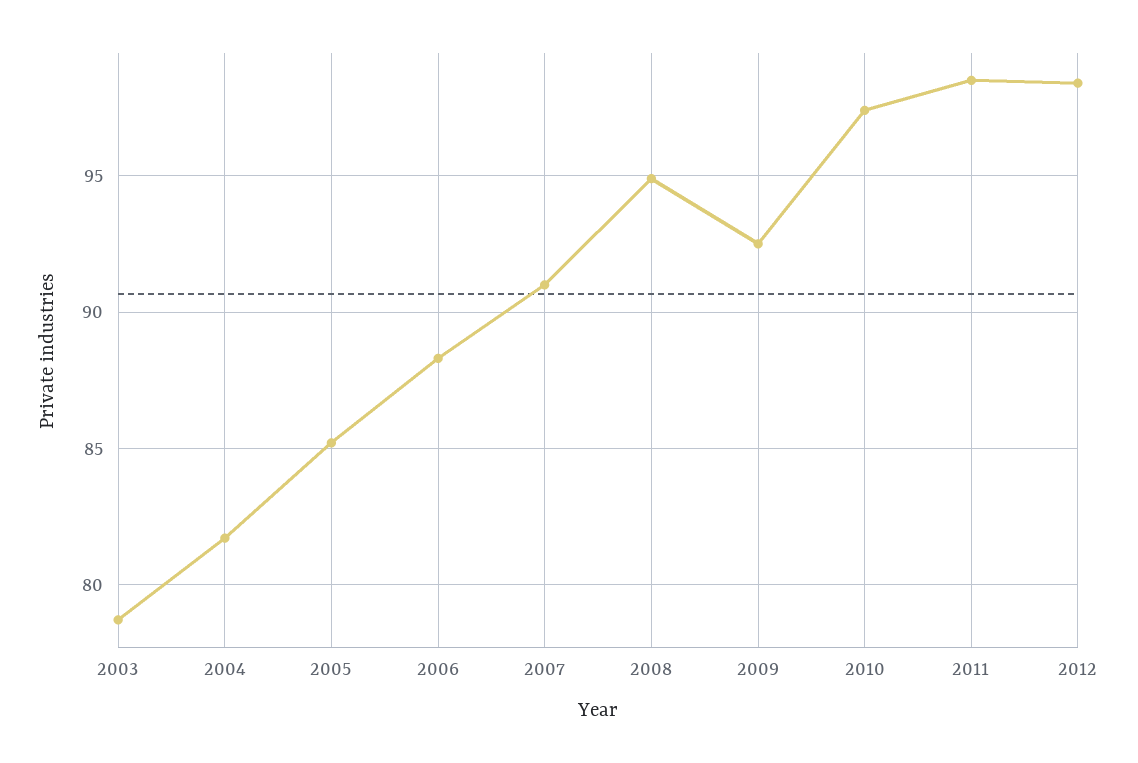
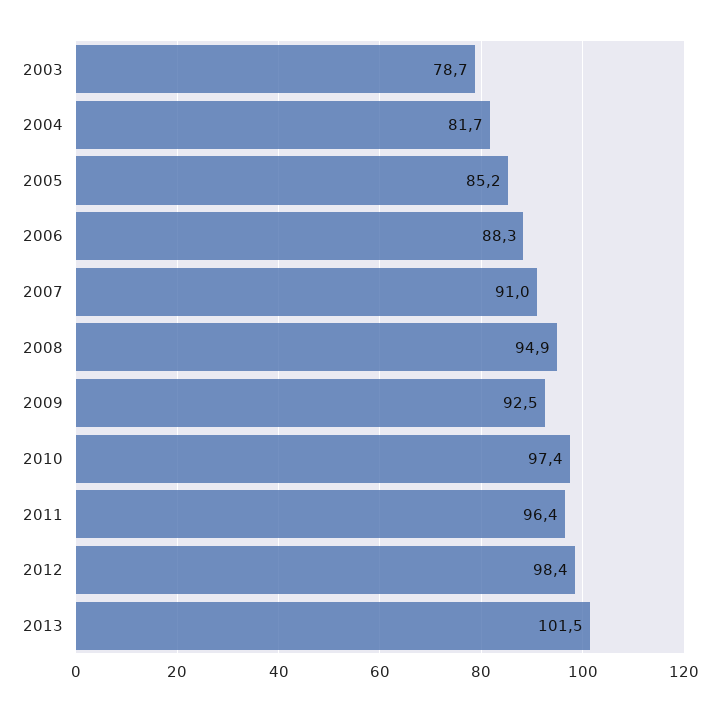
2011: 98.5 -> 96.4
2013: none -> 101.5

